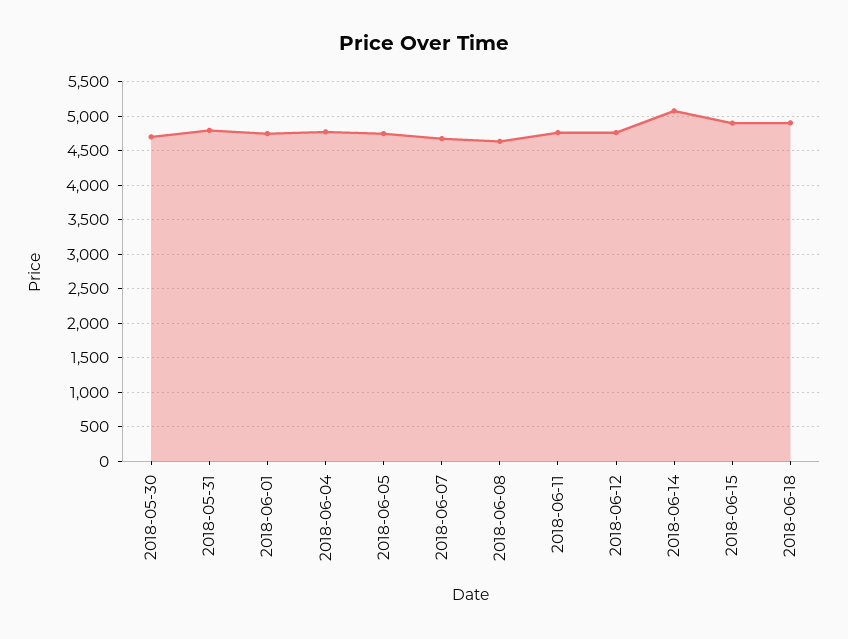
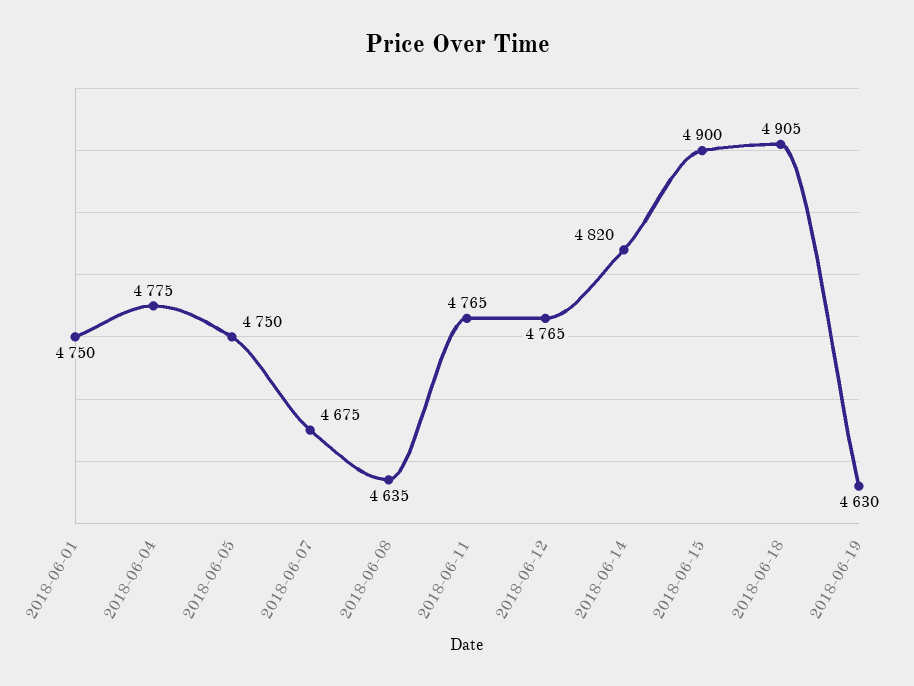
2018-05-30: 4700 -> none
2018-05-31: 4800 -> none
2018-06-14: 5100 -> 4820
2018-06-19: none -> 4630

